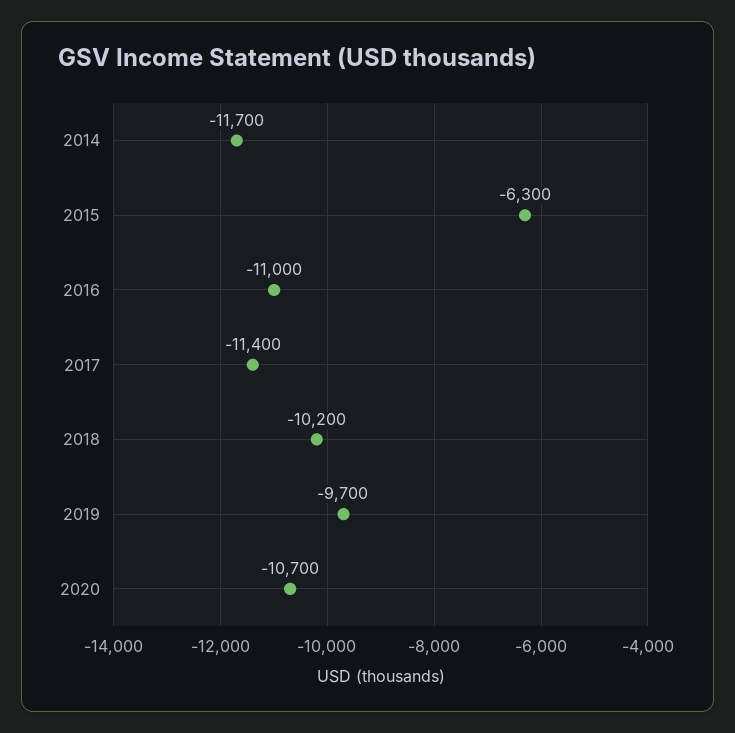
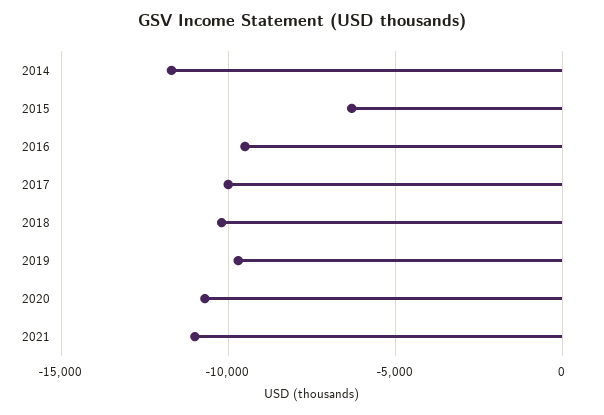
2016: -11000 -> -9500
2017: -11400 -> -10000
2021: none -> -11000

